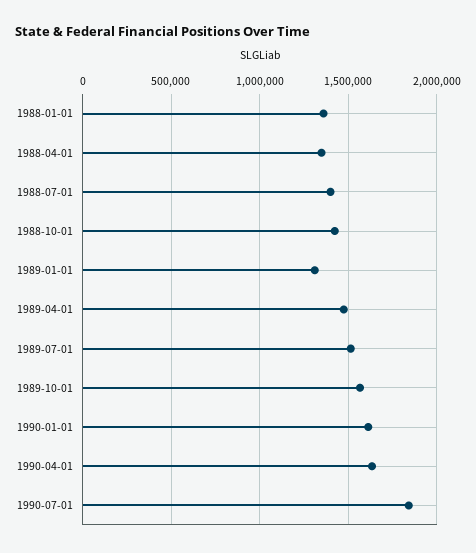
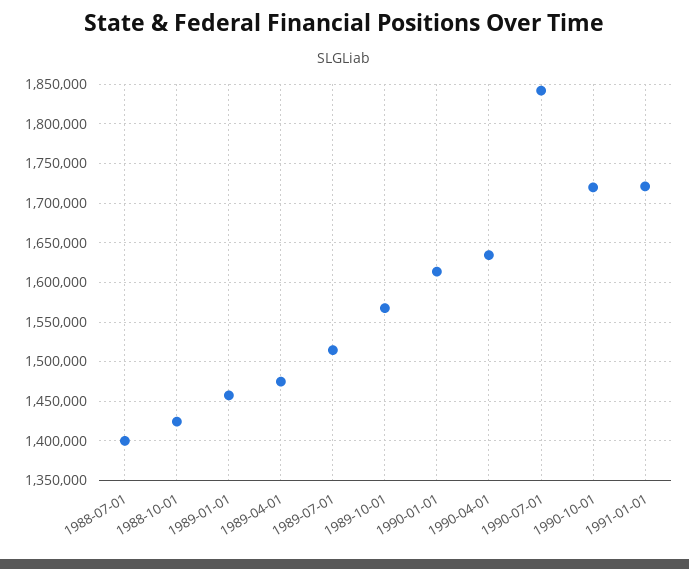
1988-01-01: 1350000 -> none
1988-04-01: 1350000 -> none
1989-01-01: 1300000 -> 1460000
1990-10-01: none -> 1720000
1991-01-01: none -> 1720000

